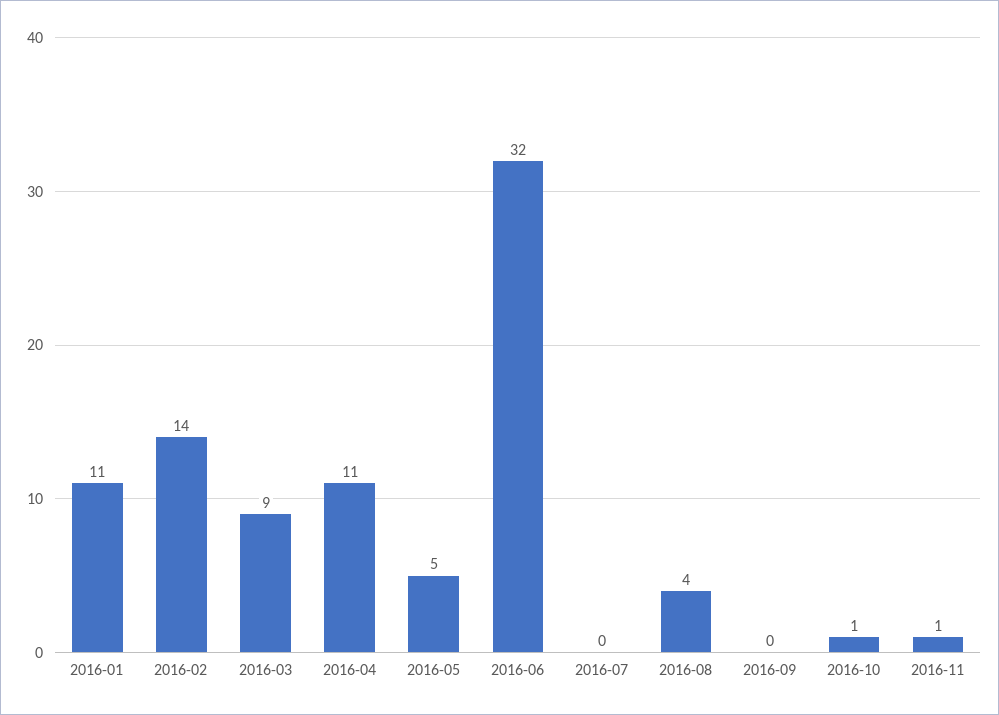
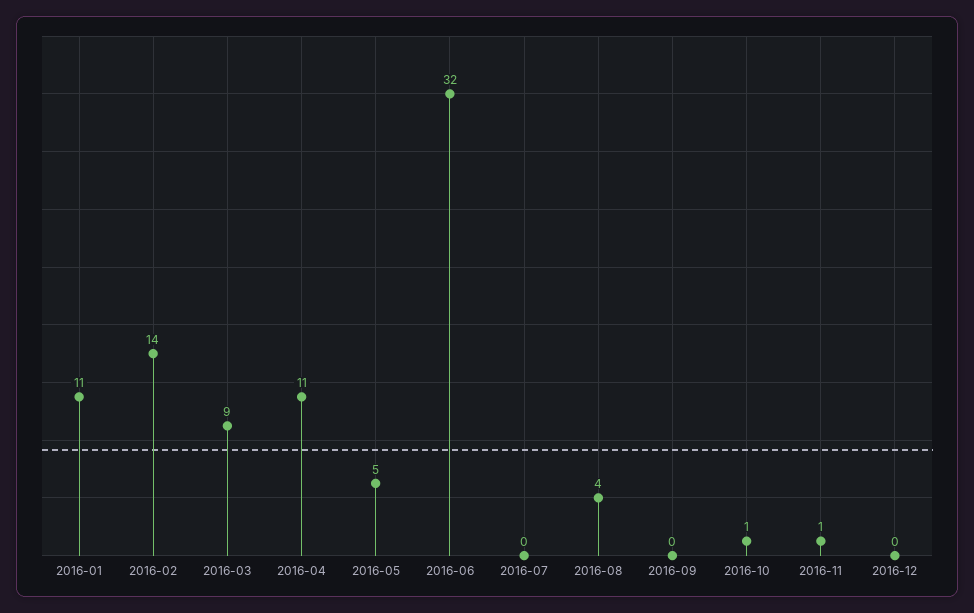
2016-12: none -> 0

